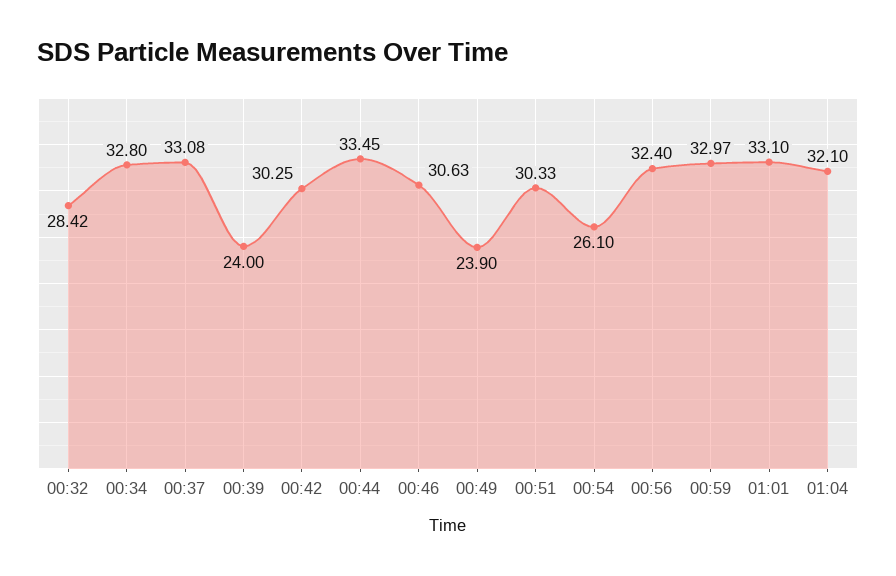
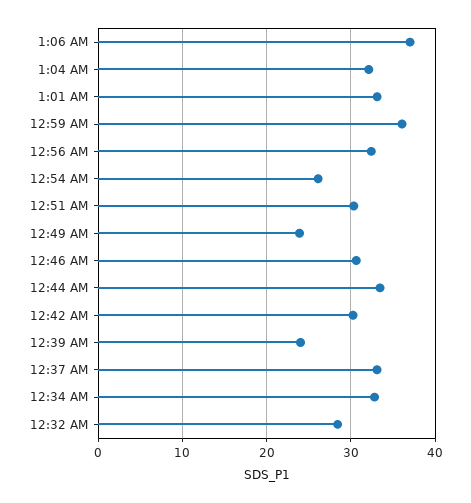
00:59: 32.97 -> 36
1:06 AM: none -> 37

